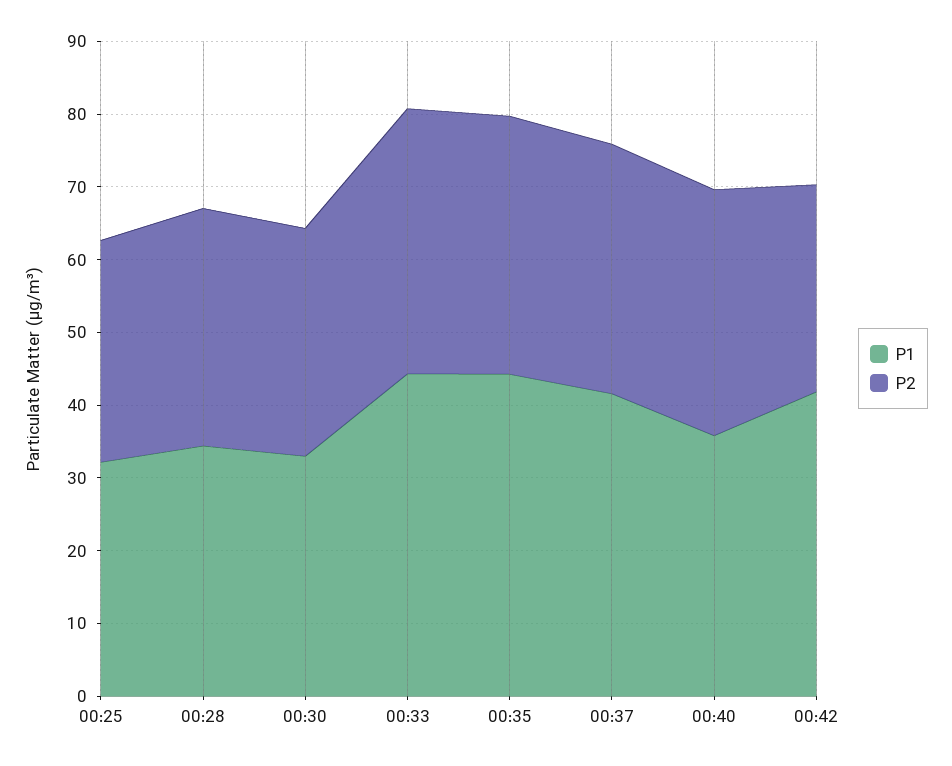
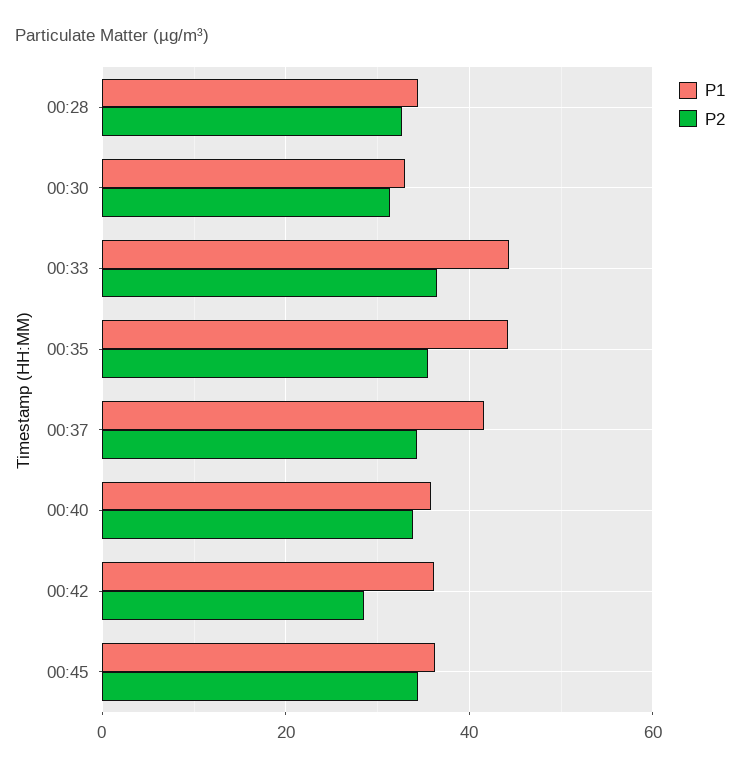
P1, 00:25: 32 -> none
P2, 00:25: 30 -> none
P1, 00:42: 42 -> 36
P1, 00:45: none -> 36
P2, 00:45: none -> 34

